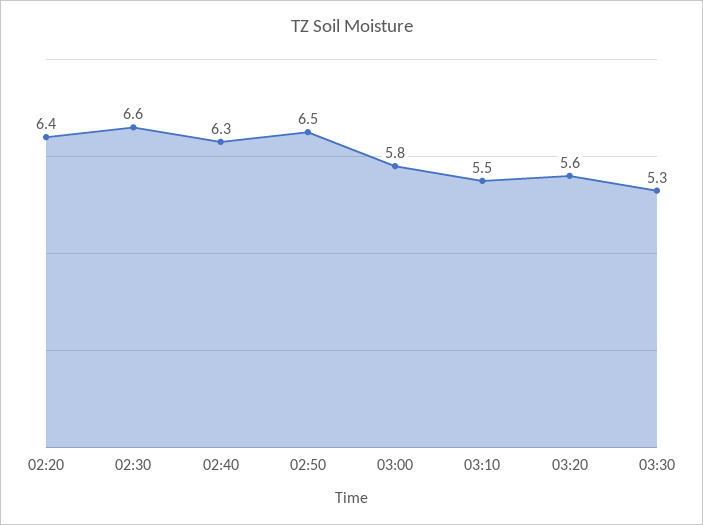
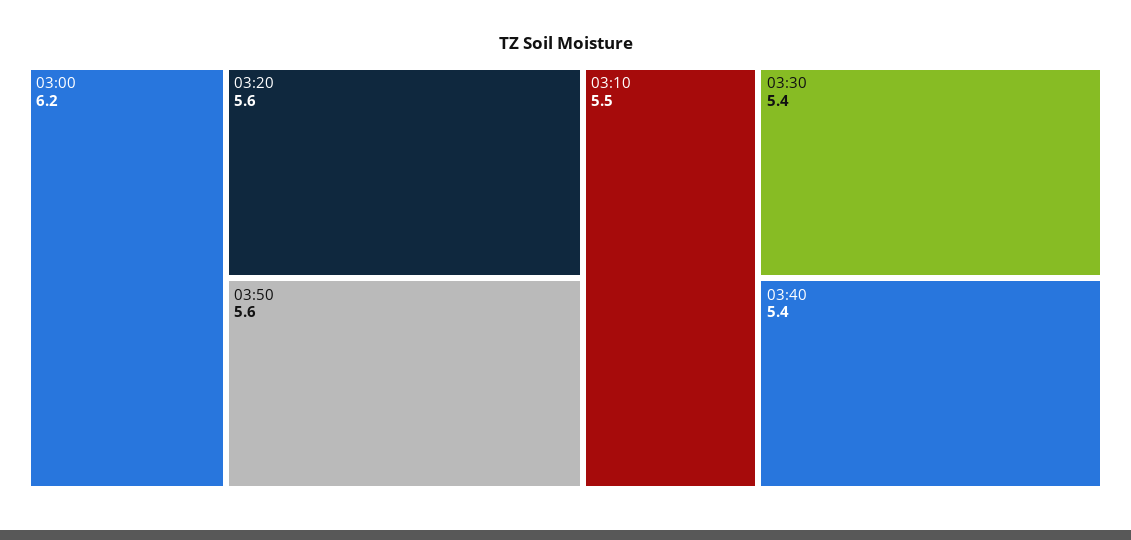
02:20: 6.4 -> none
02:30: 6.6 -> none
02:40: 6.3 -> none
02:50: 6.5 -> none
03:00: 5.8 -> 6.2
03:30: 5.3 -> 5.4
03:50: none -> 5.6
03:40: none -> 5.4

